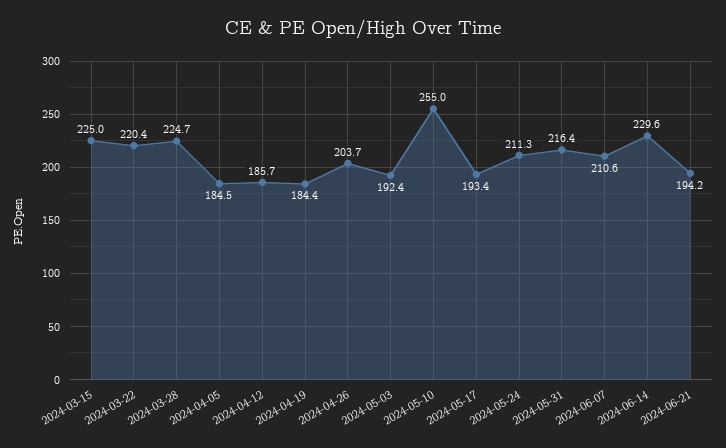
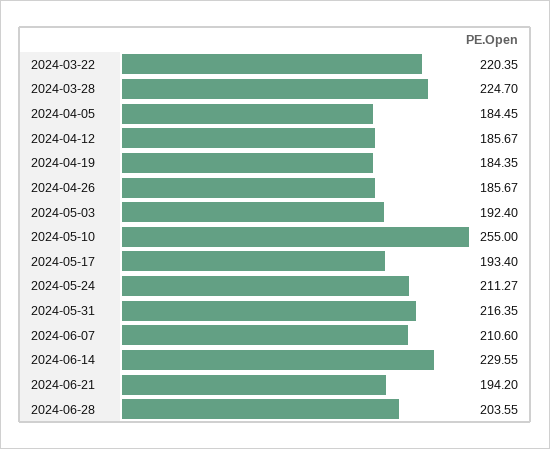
2024-03-15: 225 -> none
2024-04-26: 203.7 -> 185.67
2024-06-28: none -> 203.55

